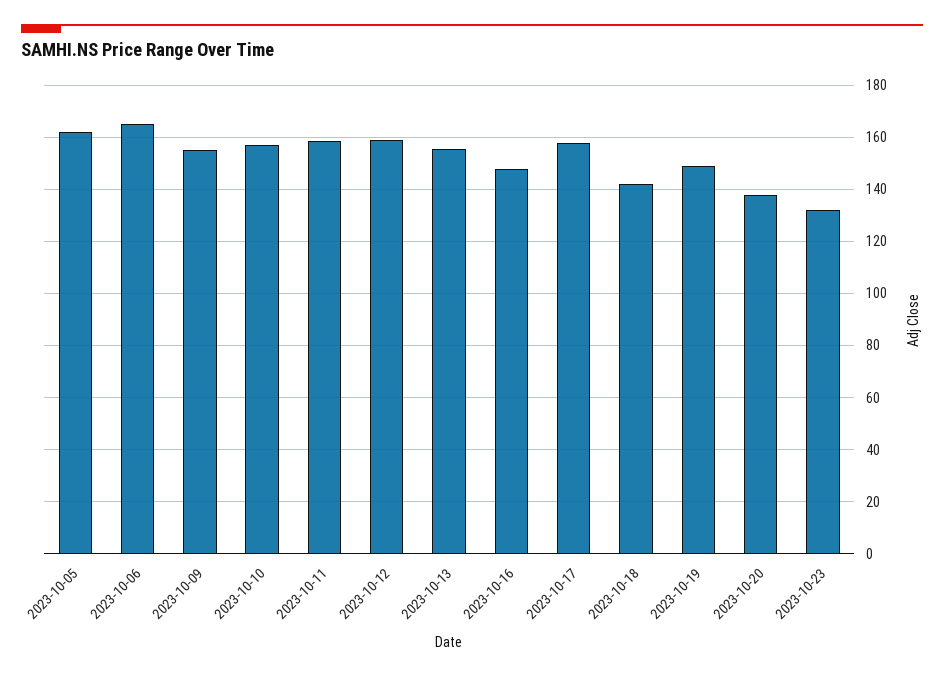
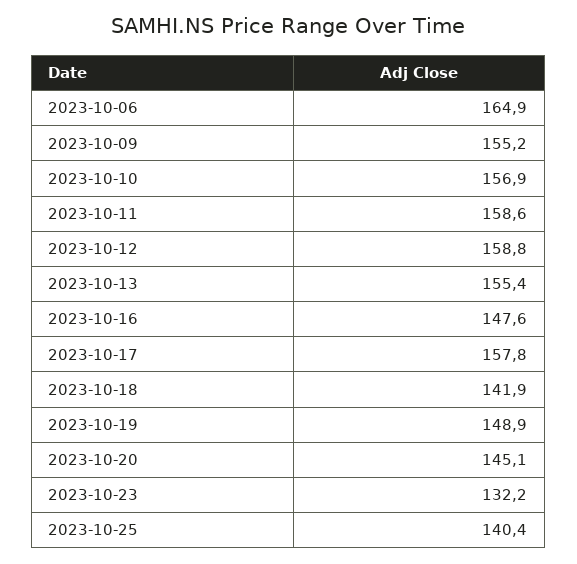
2023-10-05: 162.5 -> none
2023-10-20: 137.5 -> 145.1
2023-10-25: none -> 140.4

